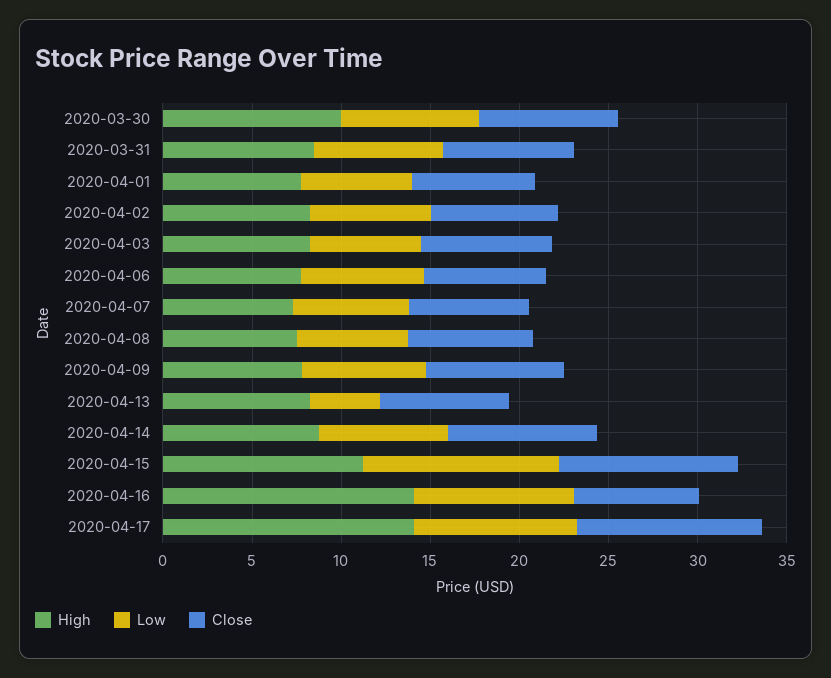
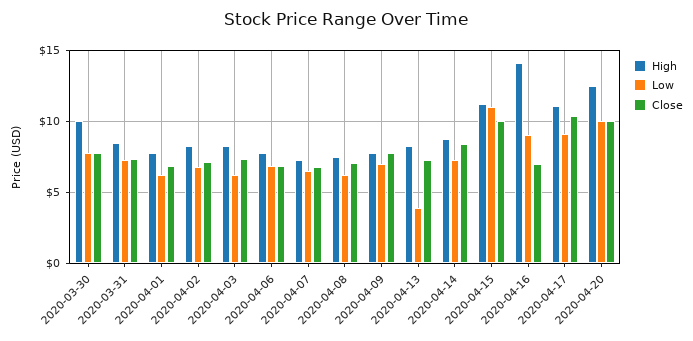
High, 2020-04-17: 14 -> 11
High, 2020-04-20: none -> 12.5
Low, 2020-04-20: none -> 10
Close, 2020-04-20: none -> 10

